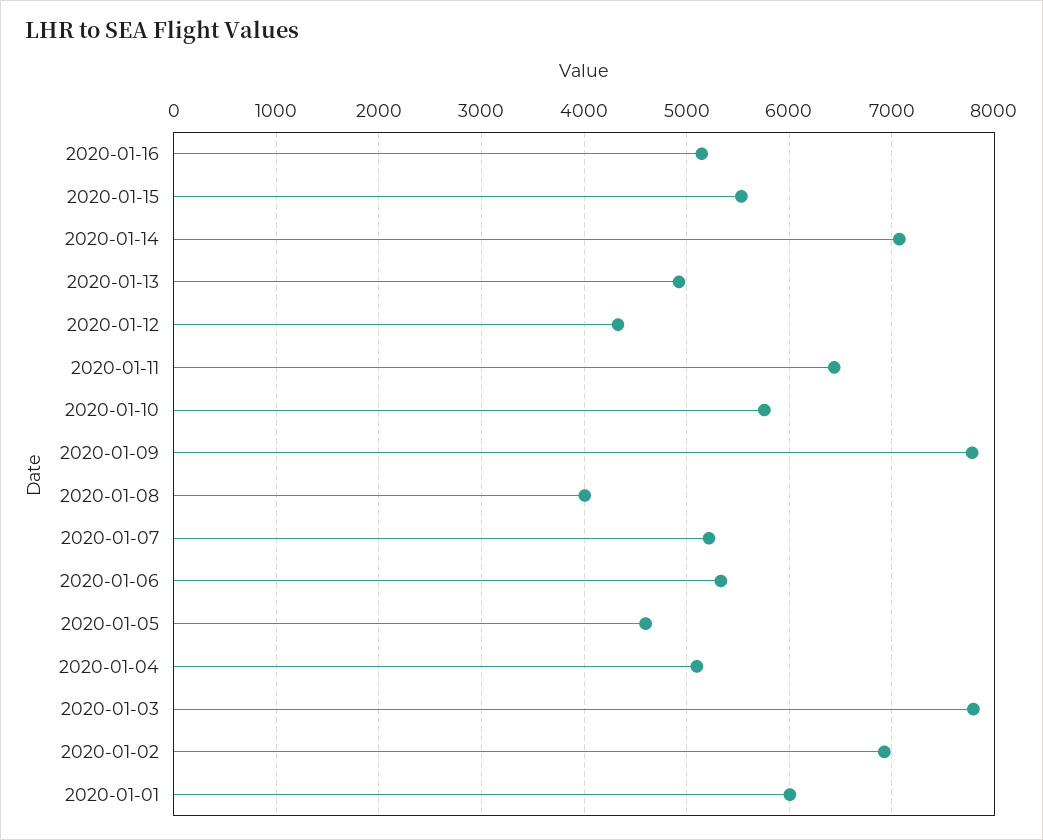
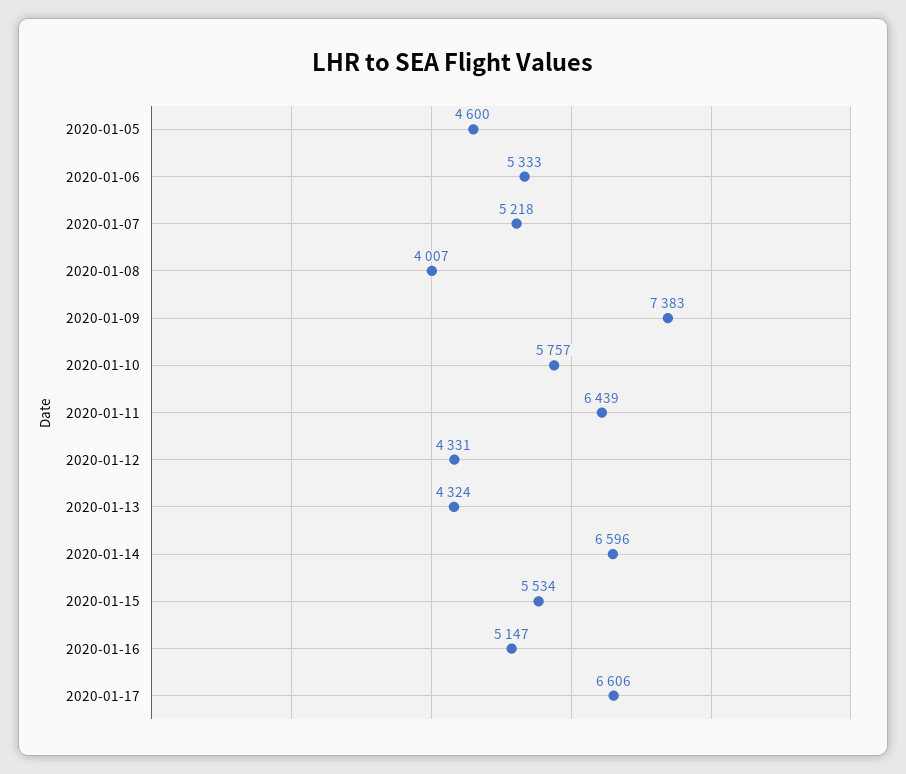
2020-01-14: 7100 -> 6596
2020-01-13: 4900 -> 4324
2020-01-09: 7800 -> 7383
2020-01-04: 5100 -> none
2020-01-03: 7800 -> none
2020-01-02: 6900 -> none
2020-01-01: 6000 -> none
2020-01-17: none -> 6606

